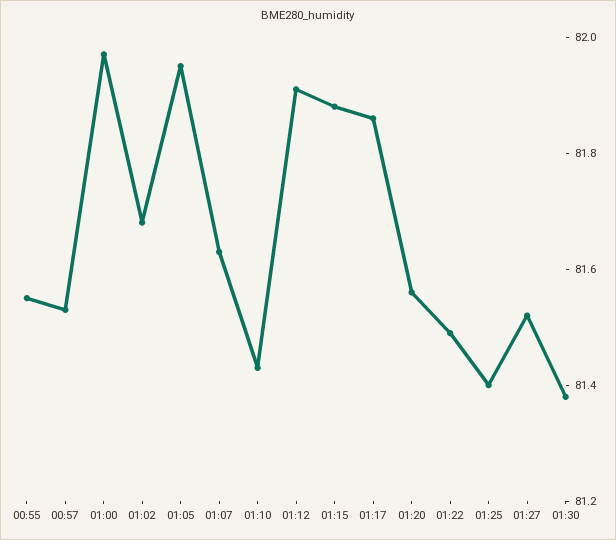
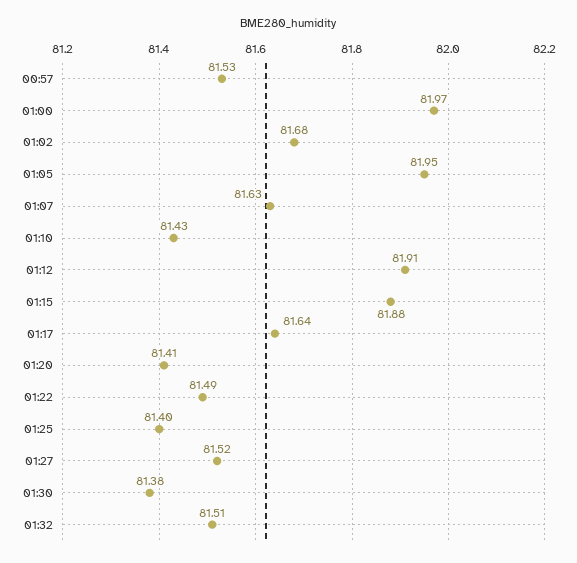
00:55: 81.55 -> none
01:17: 81.85 -> 81.64
01:20: 81.55 -> 81.41
01:32: none -> 81.51

